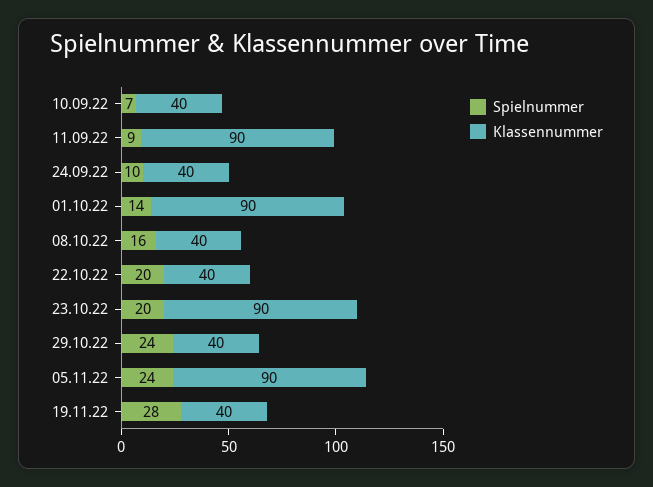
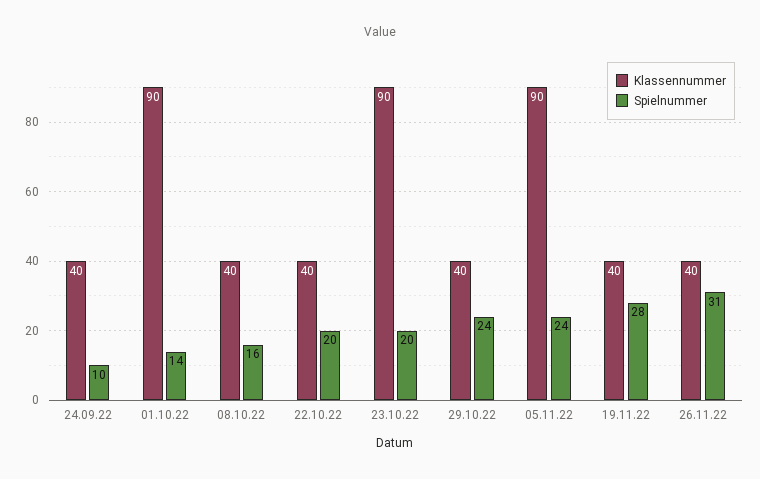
Spielnummer, 10.09.22: 7 -> none
Klassennummer, 10.09.22: 40 -> none
Spielnummer, 11.09.22: 9 -> none
Klassennummer, 11.09.22: 90 -> none
Klassennummer, 26.11.22: none -> 40
Spielnummer, 26.11.22: none -> 31

